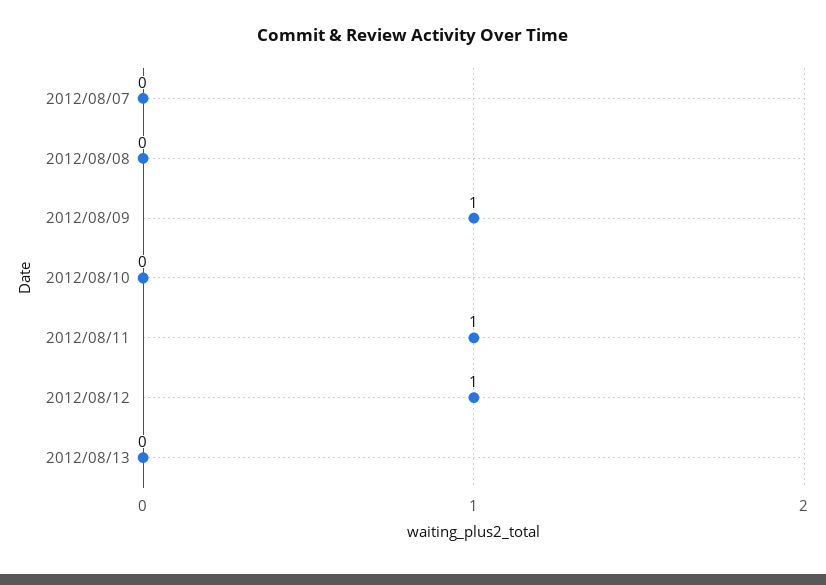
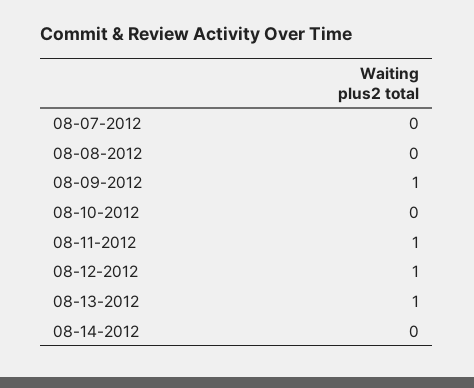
2012/08/13: 0 -> 1
08-14-2012: none -> 0

